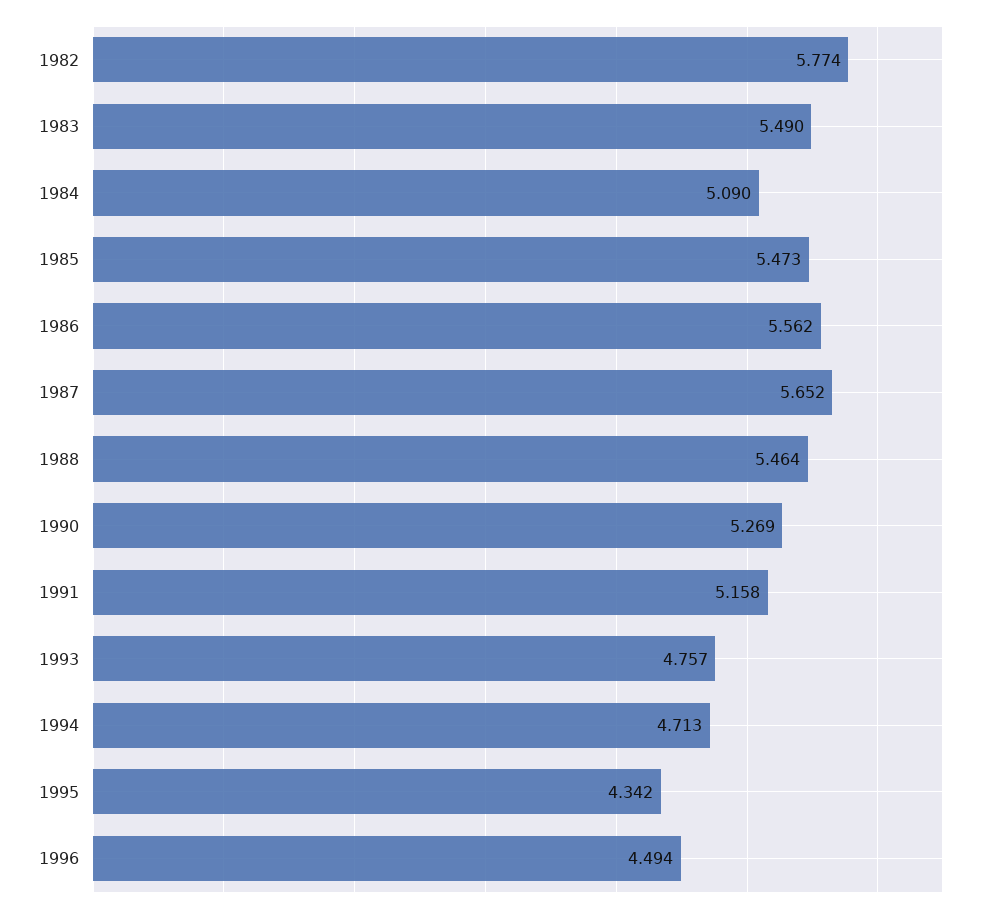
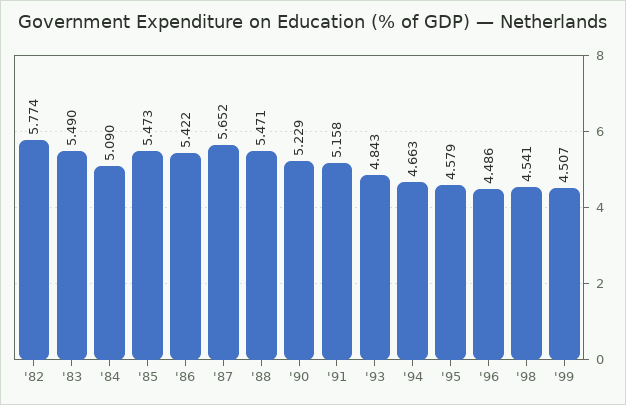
1986: 5.562 -> 5.422
1988: 5.464 -> 5.471
1990: 5.269 -> 5.229
1993: 4.757 -> 4.843
1994: 4.713 -> 4.663
1995: 4.342 -> 4.579
1996: 4.494 -> 4.486
'98: none -> 4.541
'99: none -> 4.507

